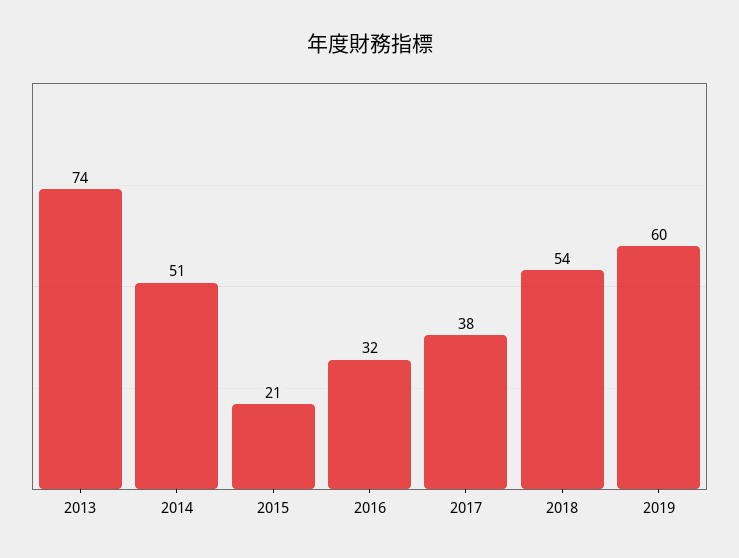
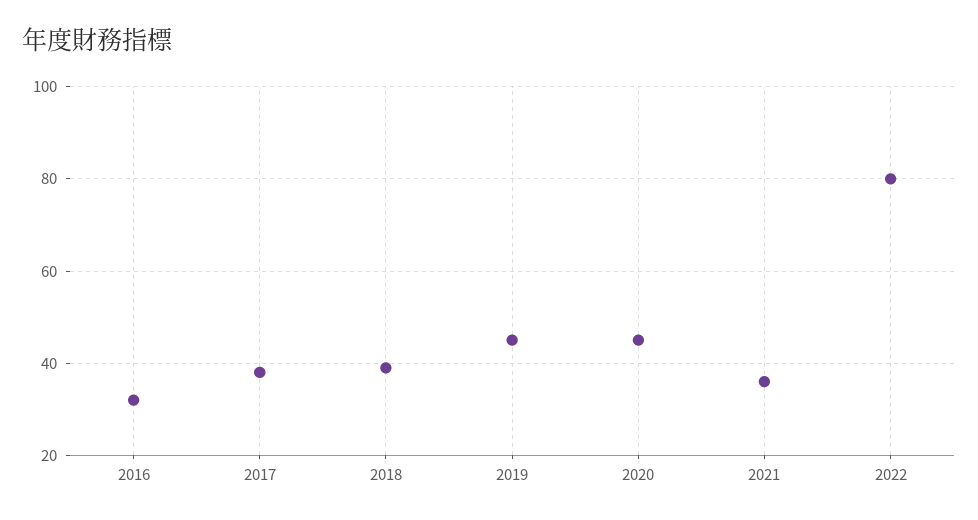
2013: 74 -> none
2014: 51 -> none
2015: 21 -> none
2018: 54 -> 40
2019: 60 -> 45
2020: none -> 45
2021: none -> 35
2022: none -> 80

